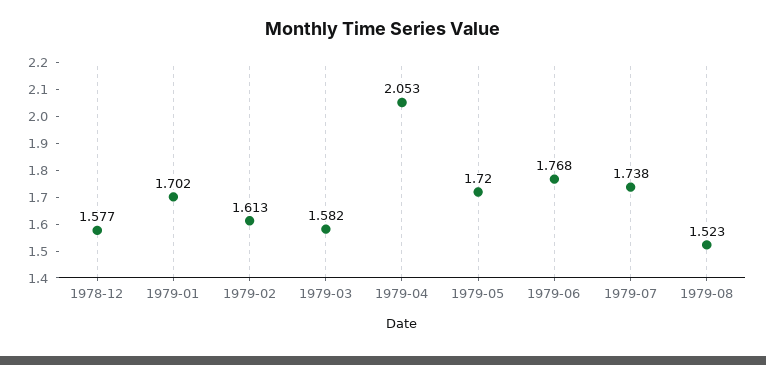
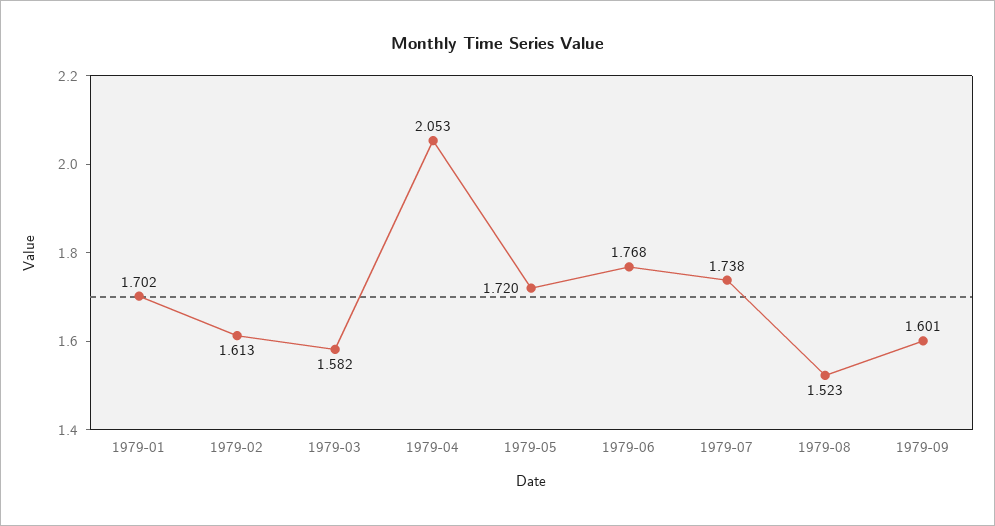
1978-12: 1.577 -> none
1979-09: none -> 1.601

